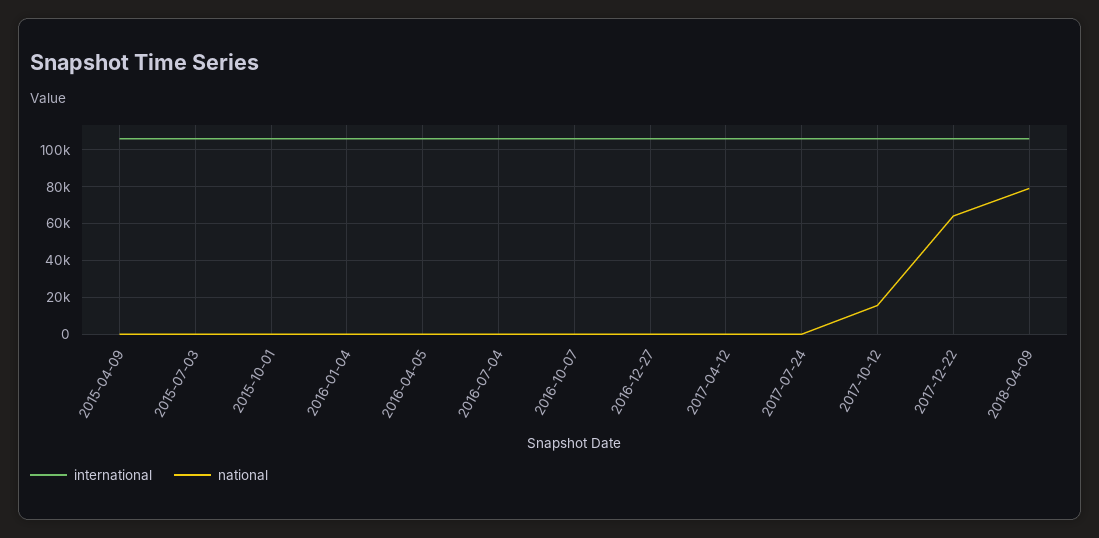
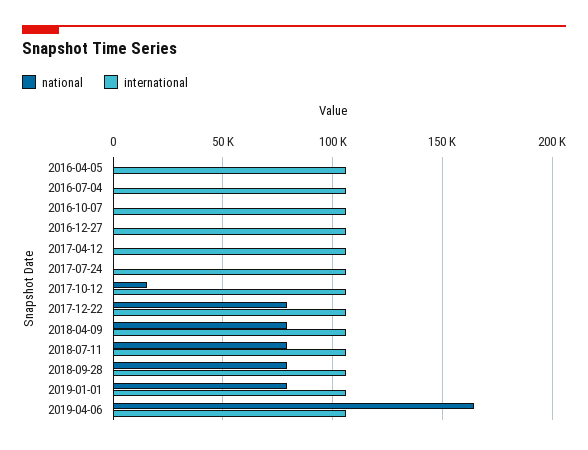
international, 2015-04-09: 105000 -> none
national, 2015-04-09: 0 -> none
international, 2015-07-03: 105000 -> none
national, 2015-07-03: 0 -> none
international, 2015-10-01: 105000 -> none
national, 2015-10-01: 0 -> none
international, 2016-01-04: 105000 -> none
national, 2016-01-04: 0 -> none
national, 2017-12-22: 65000 -> 80000
national, 2018-07-11: none -> 80000
international, 2018-07-11: none -> 105000
national, 2018-09-28: none -> 80000
international, 2018-09-28: none -> 105000
national, 2019-01-01: none -> 80000
international, 2019-01-01: none -> 105000
national, 2019-04-06: none -> 165000
international, 2019-04-06: none -> 105000

